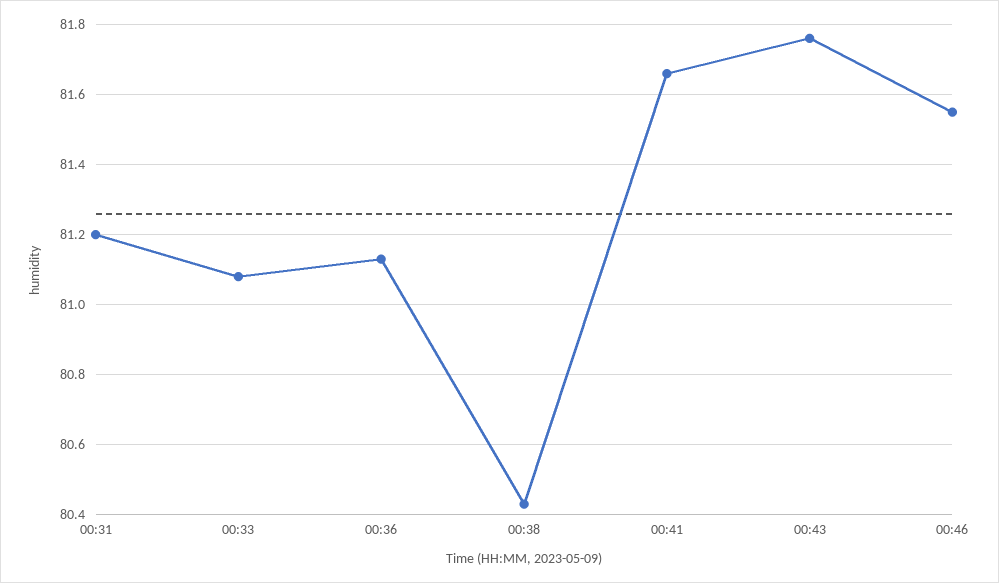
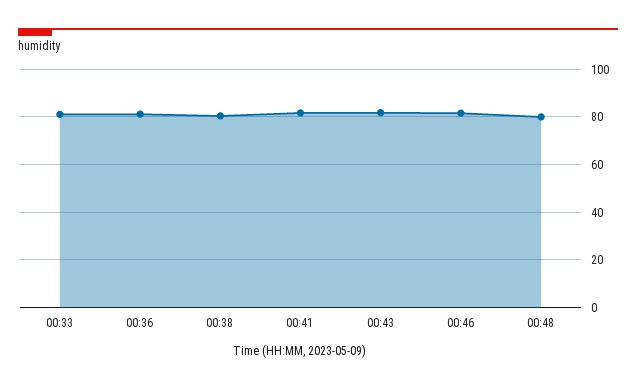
00:31: 81.2 -> none
00:48: none -> 80

